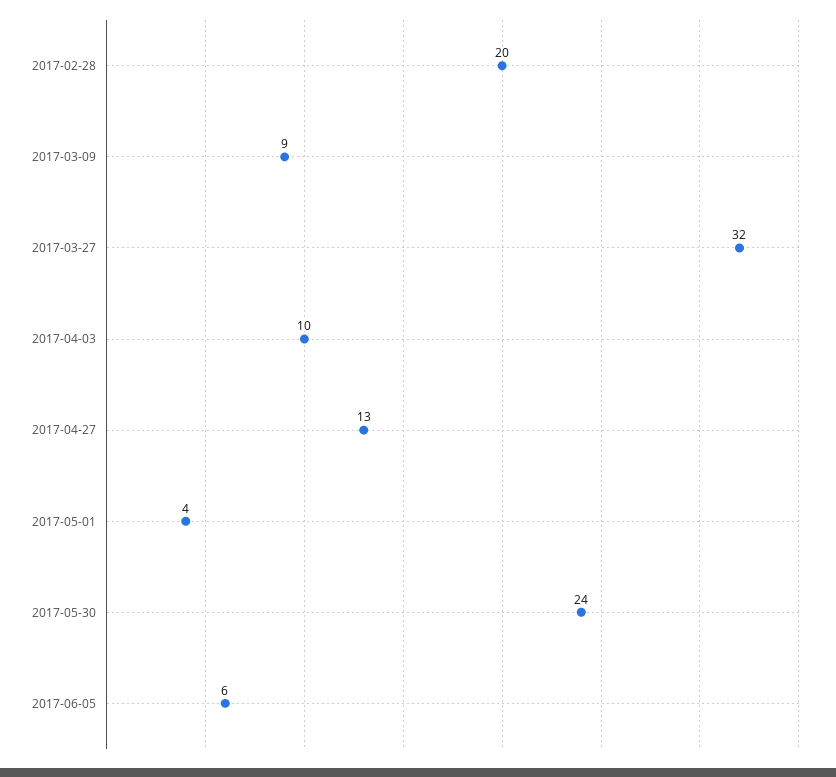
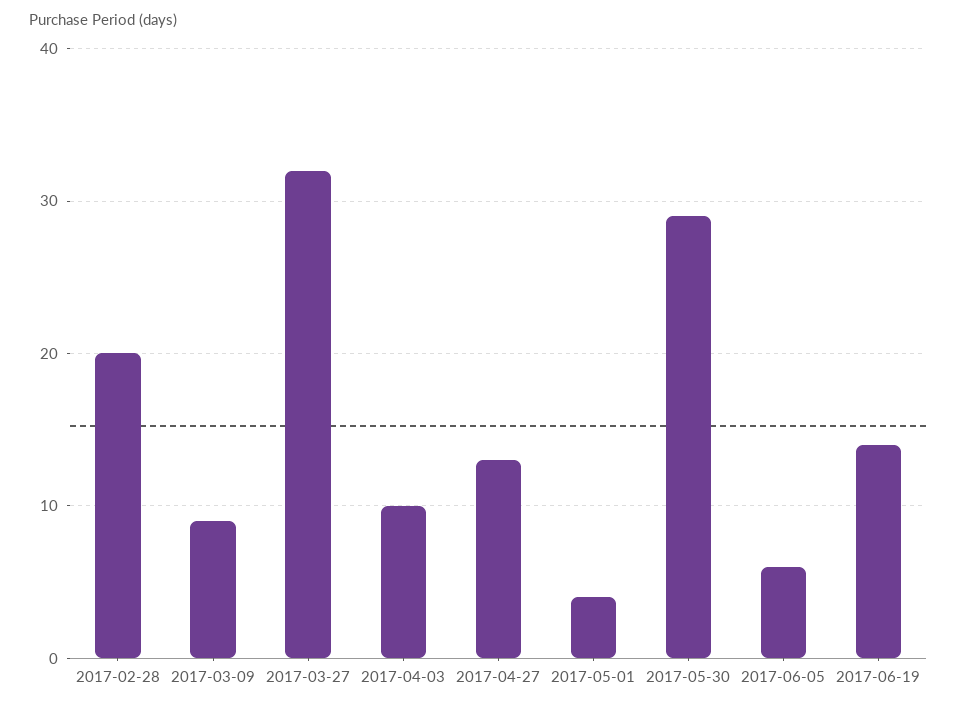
2017-05-30: 24 -> 29
2017-06-19: none -> 14

